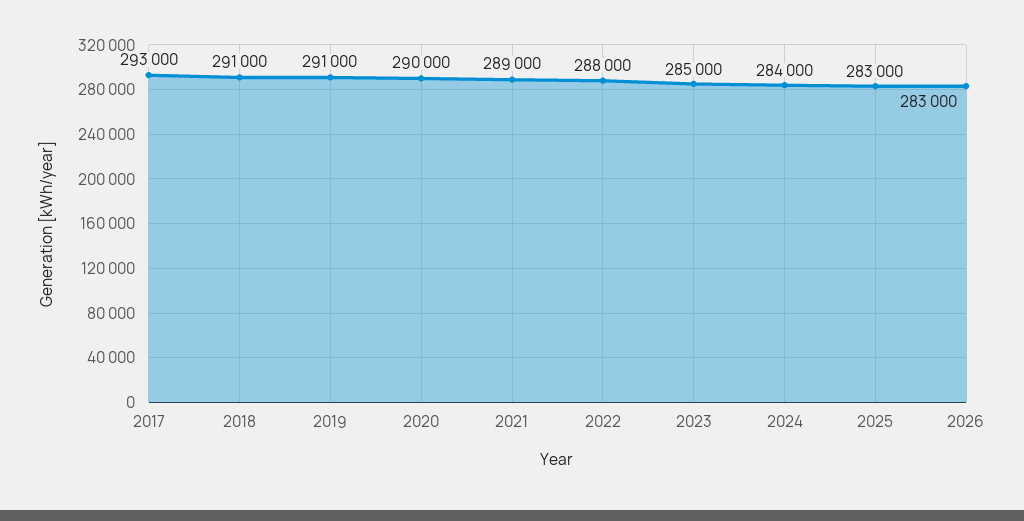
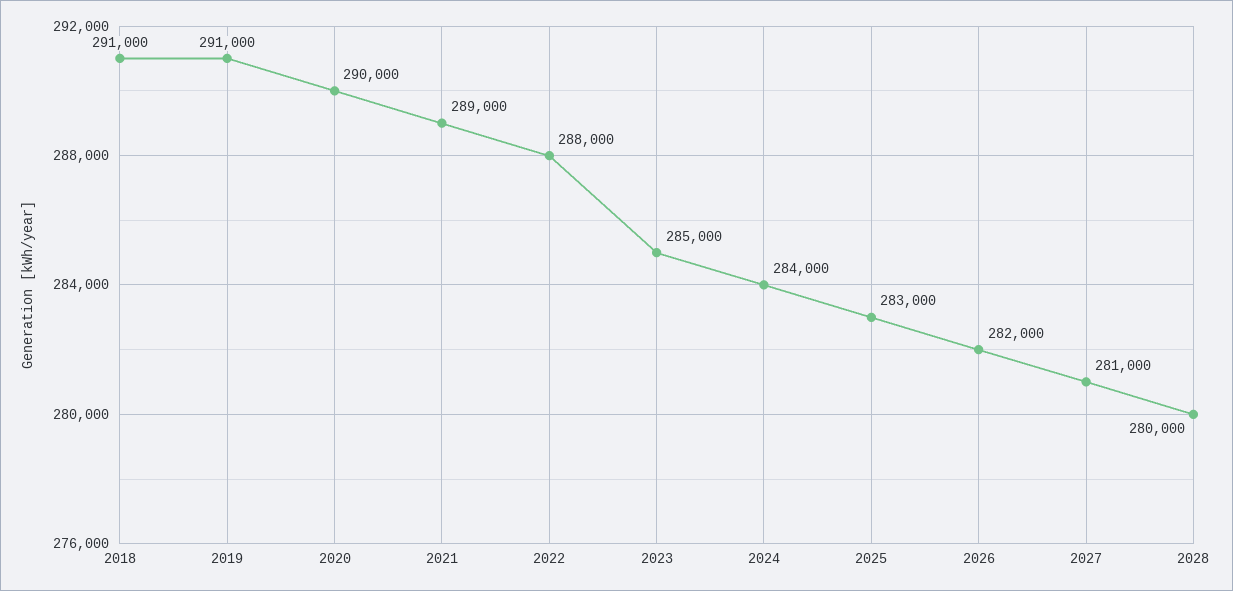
2017: 293000 -> none
2026: 283000 -> 282000
2027: none -> 281000
2028: none -> 280000

